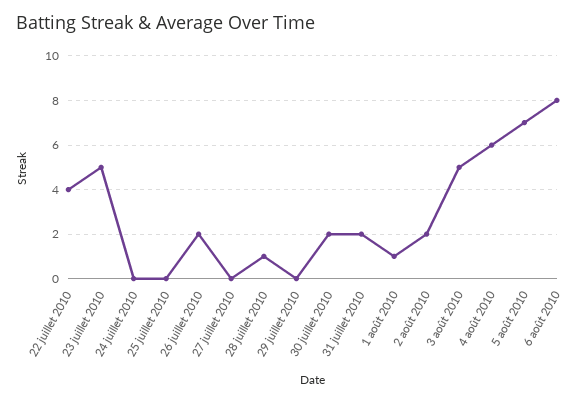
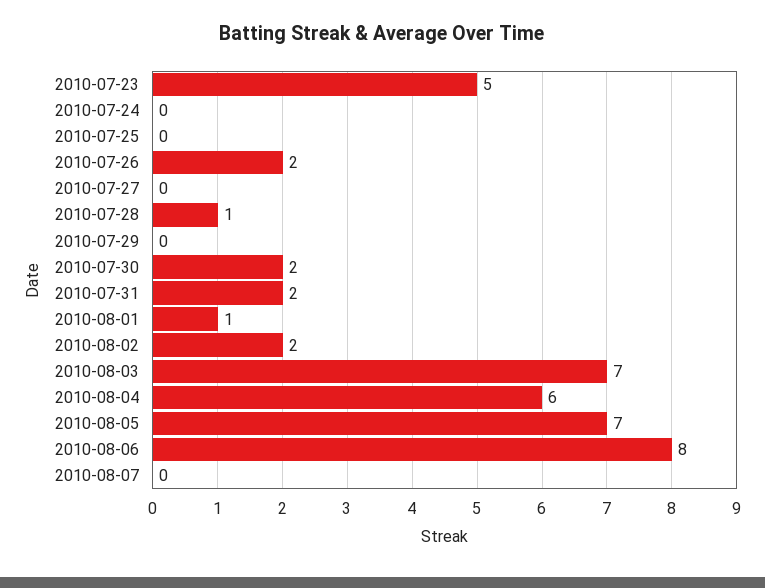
22 juillet 2010: 4 -> none
3 août 2010: 5 -> 7
2010-08-07: none -> 0

